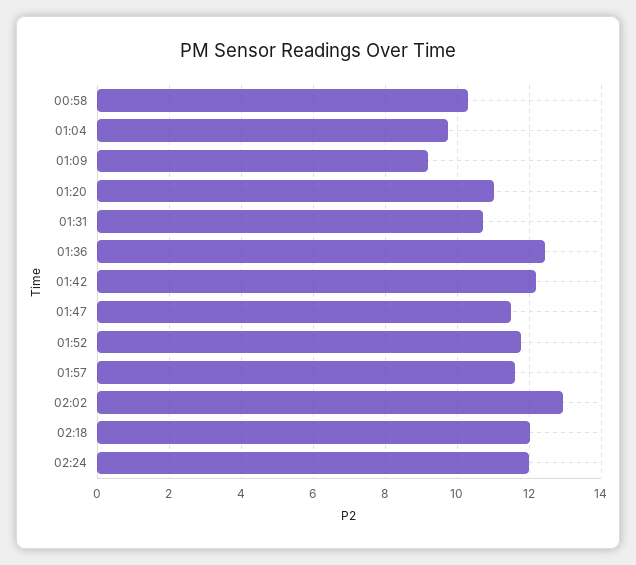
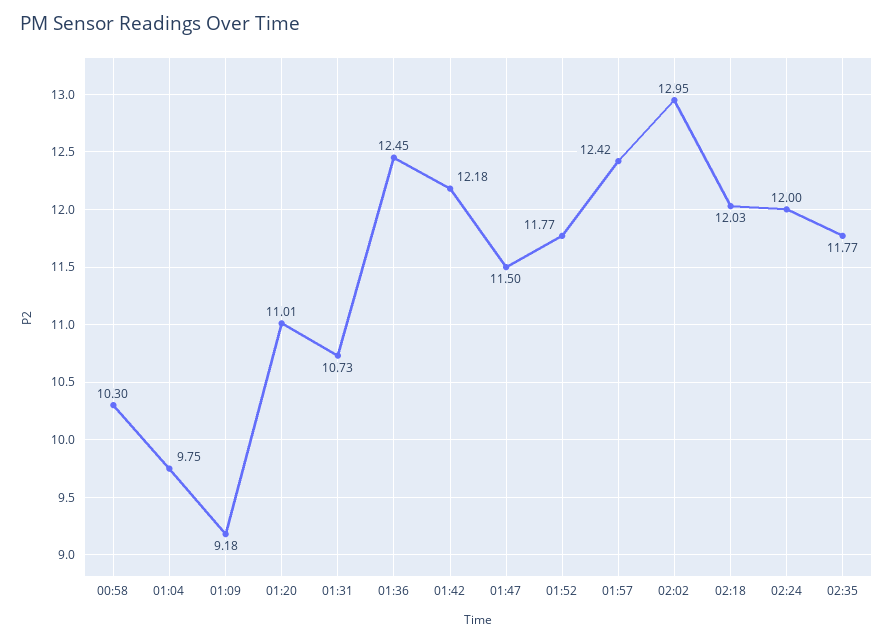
01:57: 11.6 -> 12.42
02:35: none -> 11.77

